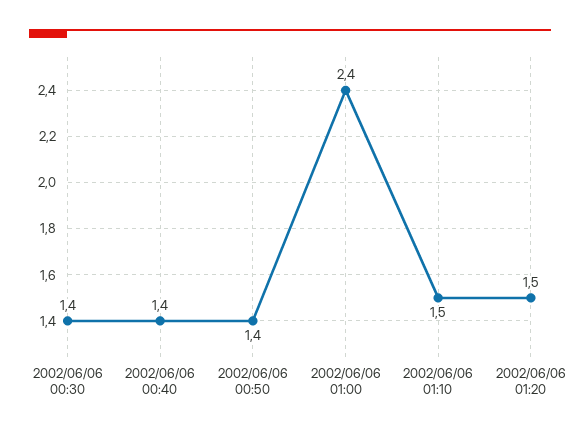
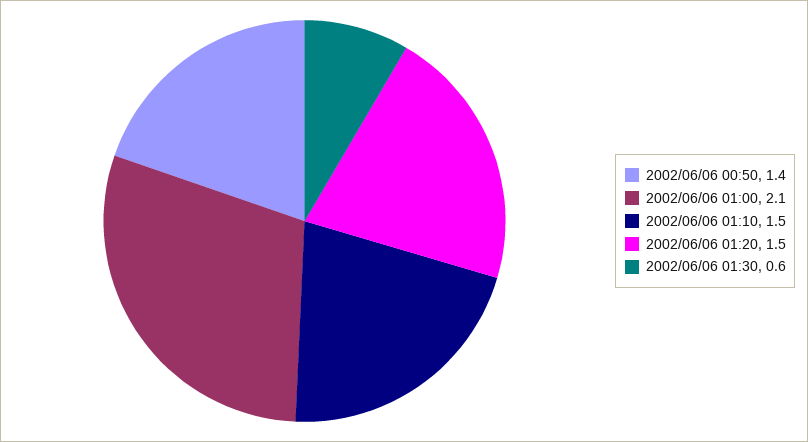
2002/06/06 00:30: 1.4 -> none
2002/06/06 00:40: 1.4 -> none
2002/06/06 01:00: 2.4 -> 2.1
2002/06/06 01:30: none -> 0.6

